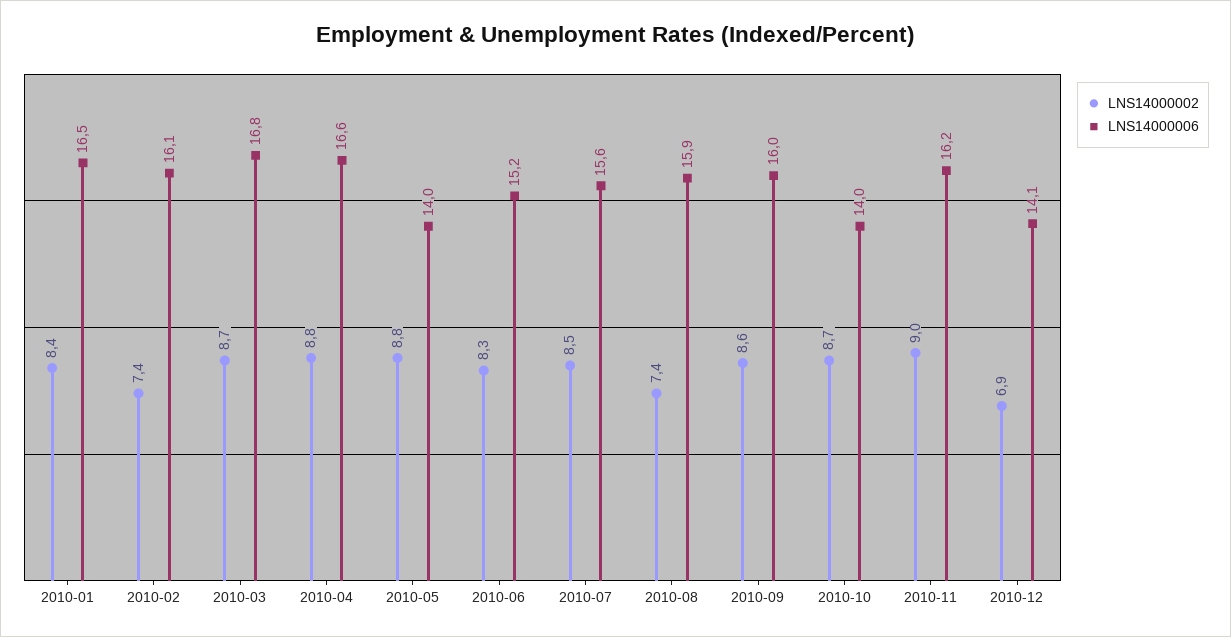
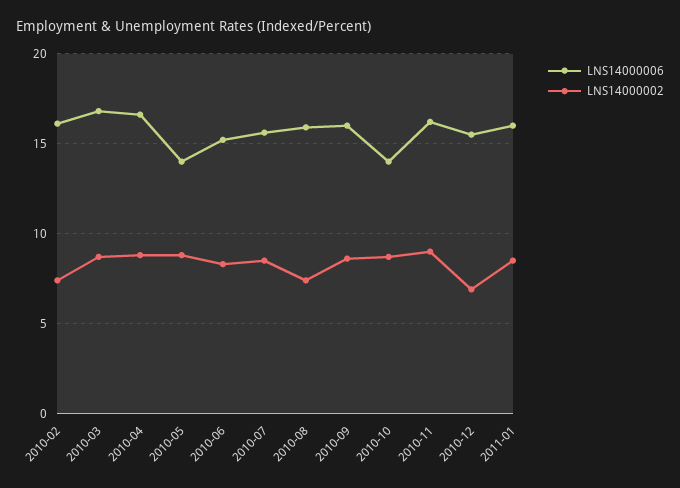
LNS14000002, 2010-01: 8.4 -> none
LNS14000006, 2010-01: 16.5 -> none
LNS14000006, 2010-12: 14.1 -> 15.5
LNS14000006, 2011-01: none -> 16
LNS14000002, 2011-01: none -> 8.5

